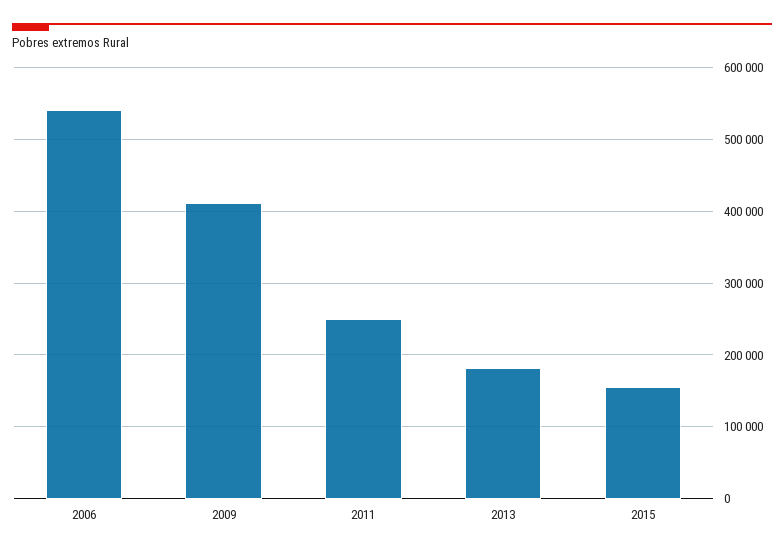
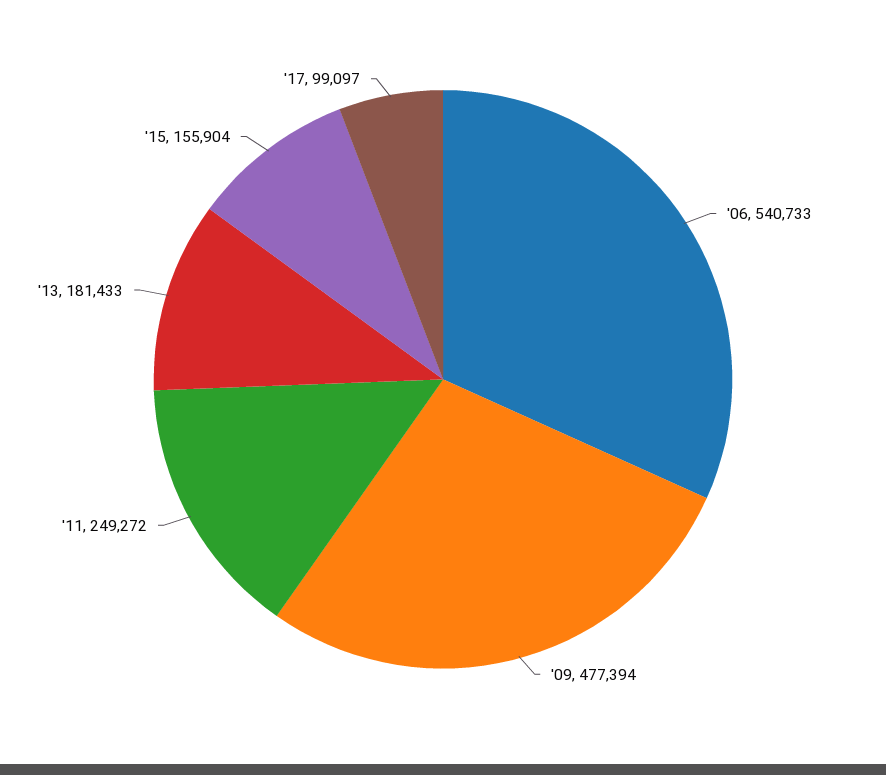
2009: 410000 -> 477394
'17: none -> 99097

